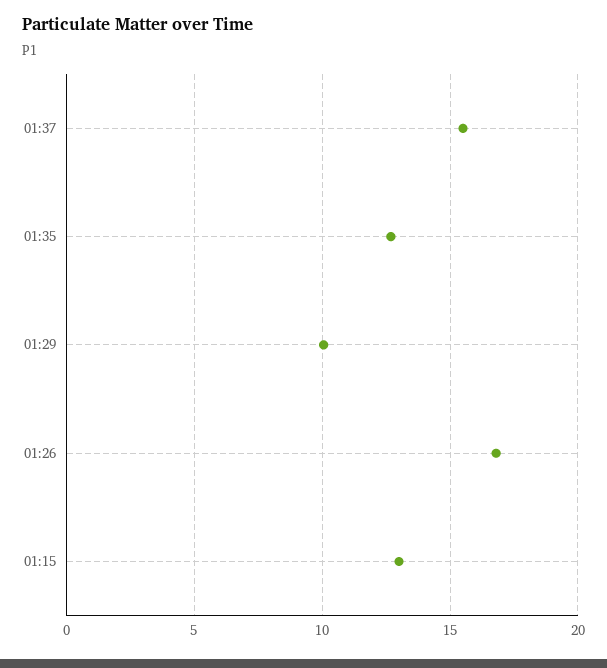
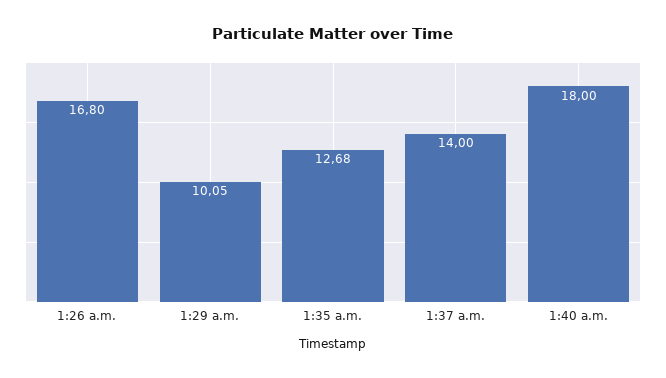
01:37: 15.5 -> 14
01:15: 13 -> none
1:40 a.m.: none -> 18

